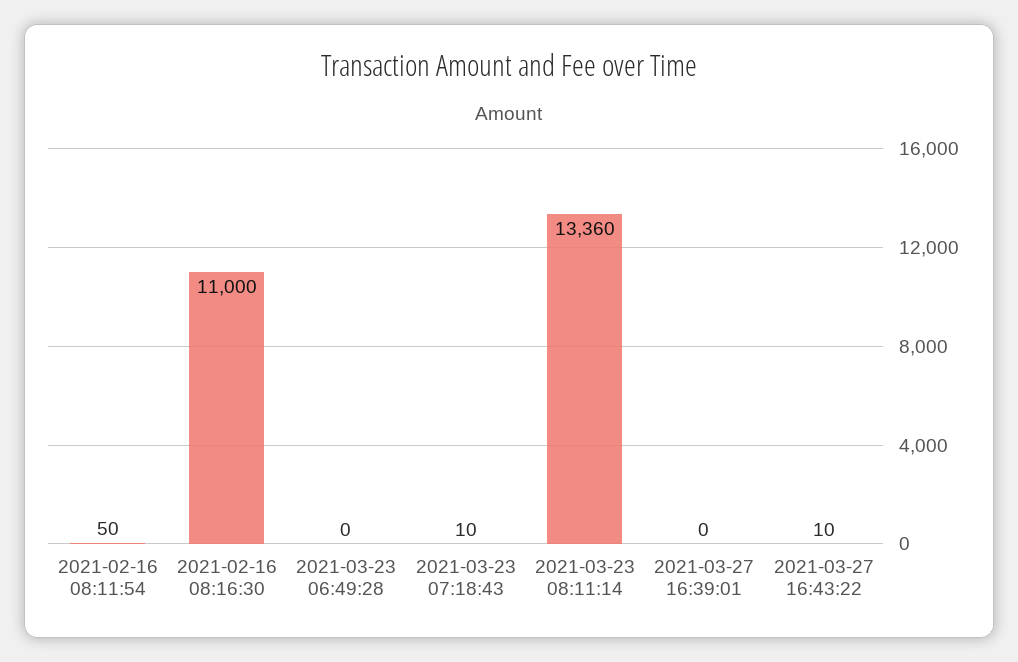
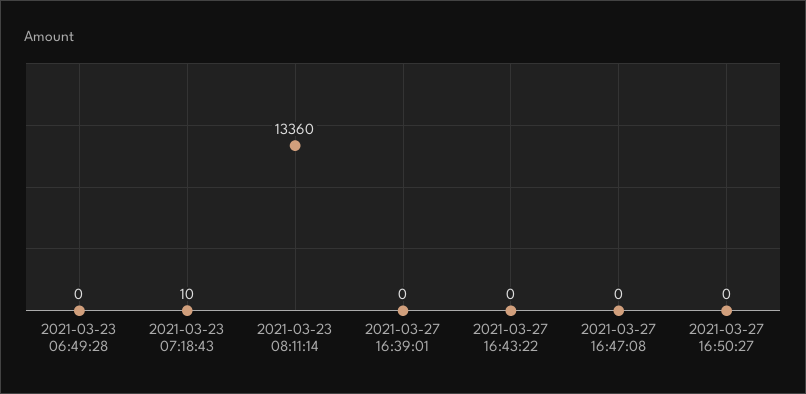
2021-02-16 08:11:54: 50 -> none
2021-02-16 08:16:30: 11000 -> none
2021-03-27 16:43:22: 10 -> 0
2021-03-27 16:47:08: none -> 0
2021-03-27 16:50:27: none -> 0

